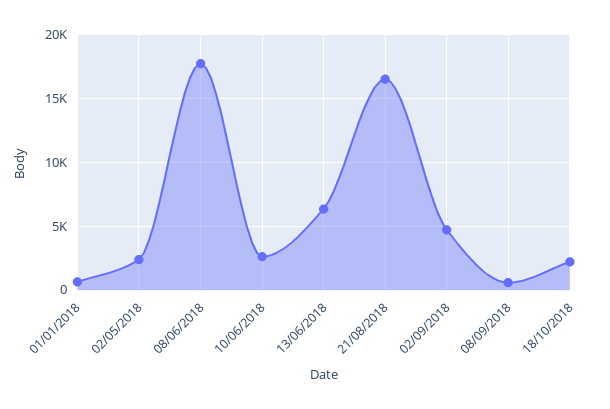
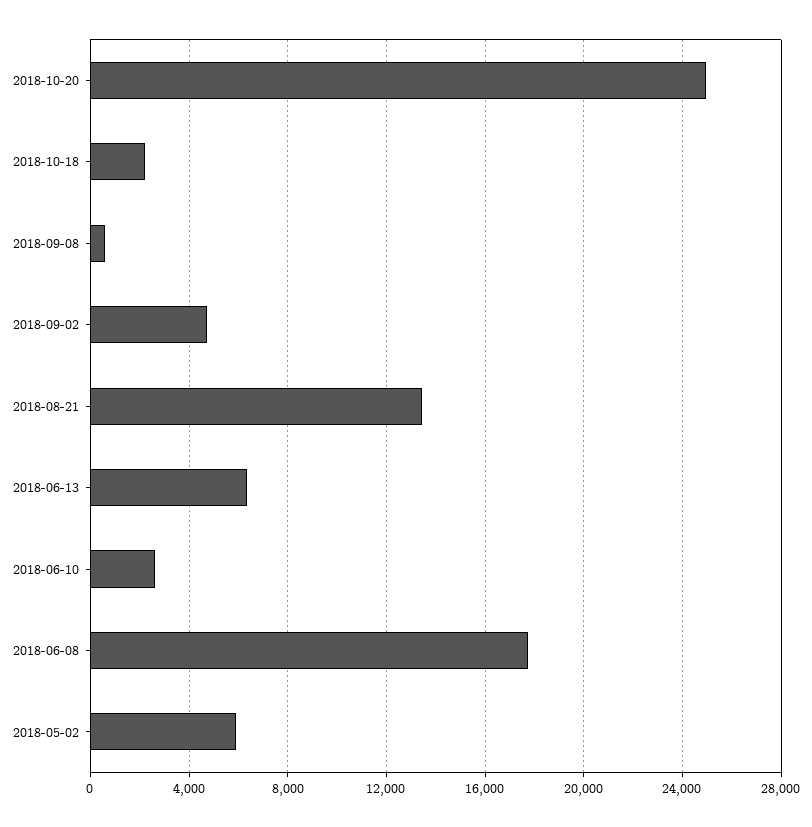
01/01/2018: 500 -> none
02/05/2018: 2500 -> 6000
21/08/2018: 16500 -> 13500
2018-10-20: none -> 25000

